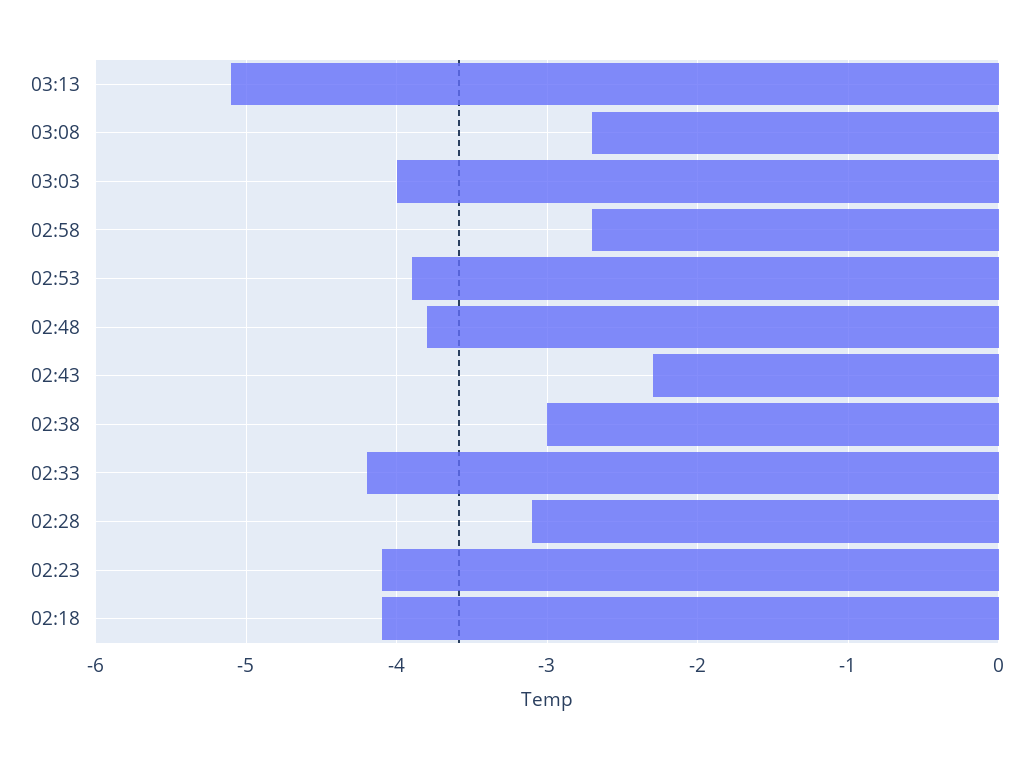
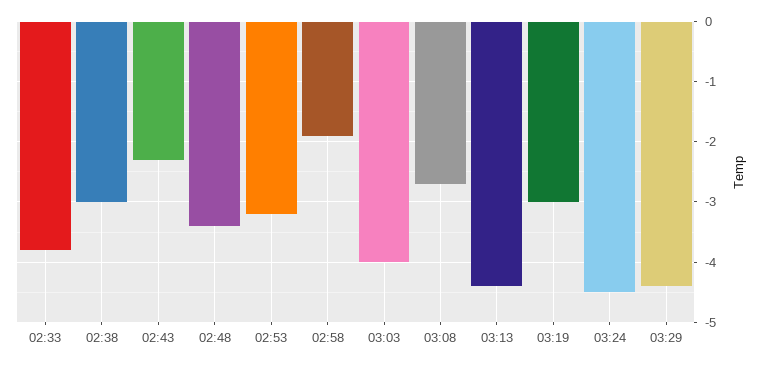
03:13: -5.1 -> -4.4
02:58: -2.7 -> -1.9
02:53: -3.9 -> -3.2
02:48: -3.8 -> -3.4
02:33: -4.2 -> -3.8
02:28: -3.1 -> none
02:23: -4.1 -> none
02:18: -4.1 -> none
03:19: none -> -3
03:24: none -> -4.5
03:29: none -> -4.4

